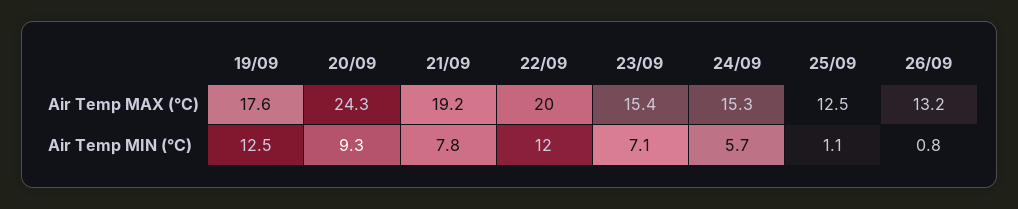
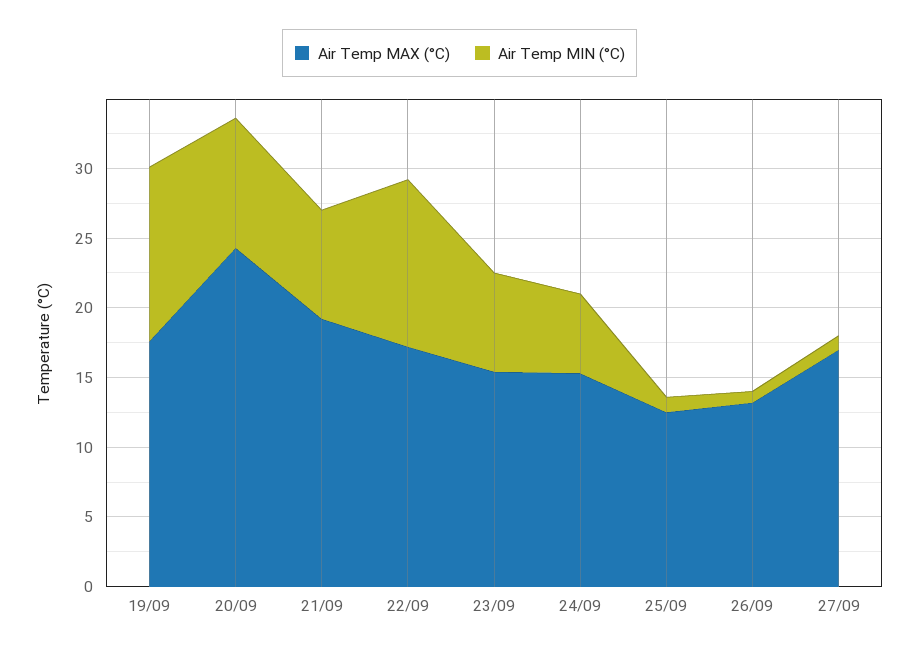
Air Temp MAX (°C), 22/09: 20 -> 17
Air Temp MAX (°C), 27/09: none -> 17
Air Temp MIN (°C), 27/09: none -> 1

